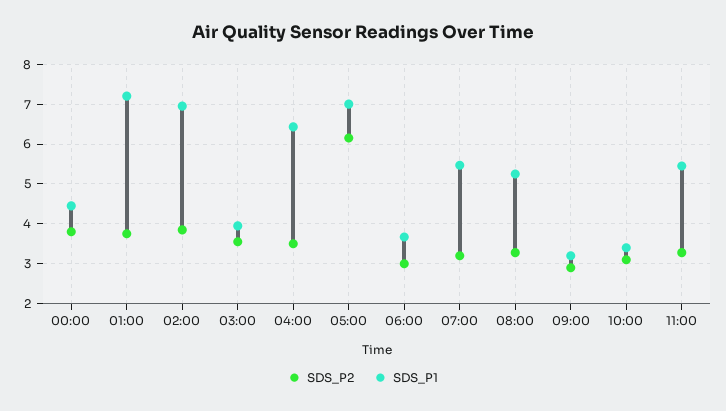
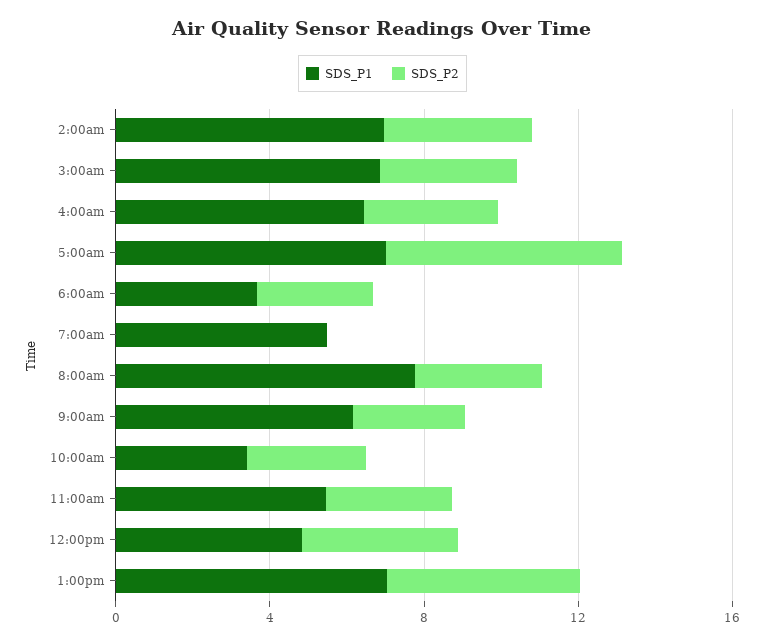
SDS_P2, 00:00: 3.8 -> none
SDS_P1, 00:00: 4.4 -> none
SDS_P2, 01:00: 3.8 -> none
SDS_P1, 01:00: 7.2 -> none
SDS_P1, 03:00: 4 -> 7
SDS_P2, 07:00: 3.2 -> 0
SDS_P1, 08:00: 5.2 -> 8
SDS_P1, 09:00: 3.2 -> 6
SDS_P1, 12:00pm: none -> 5
SDS_P2, 12:00pm: none -> 4
SDS_P1, 1:00pm: none -> 7
SDS_P2, 1:00pm: none -> 5

